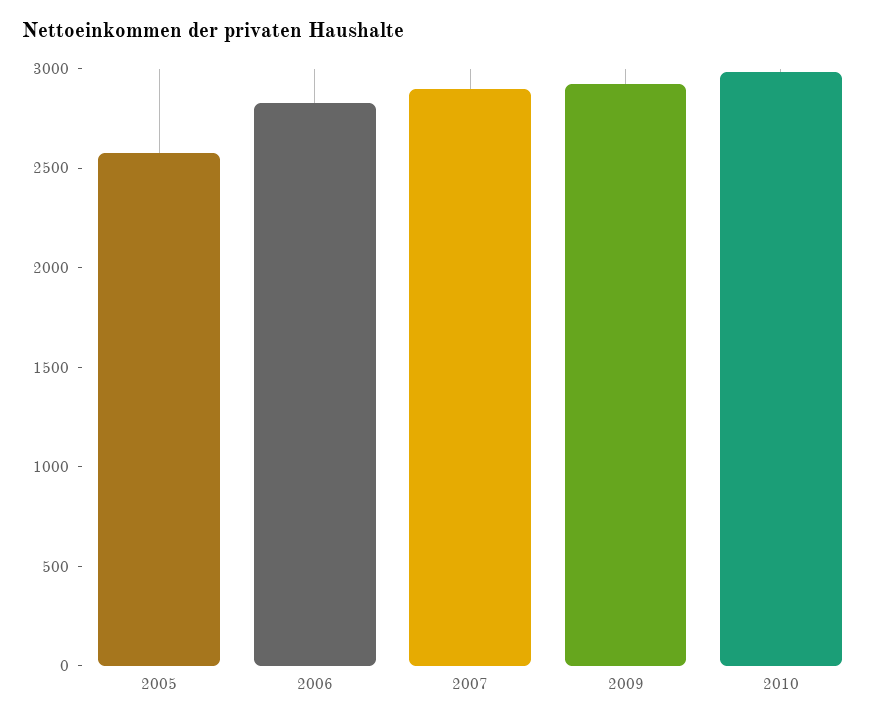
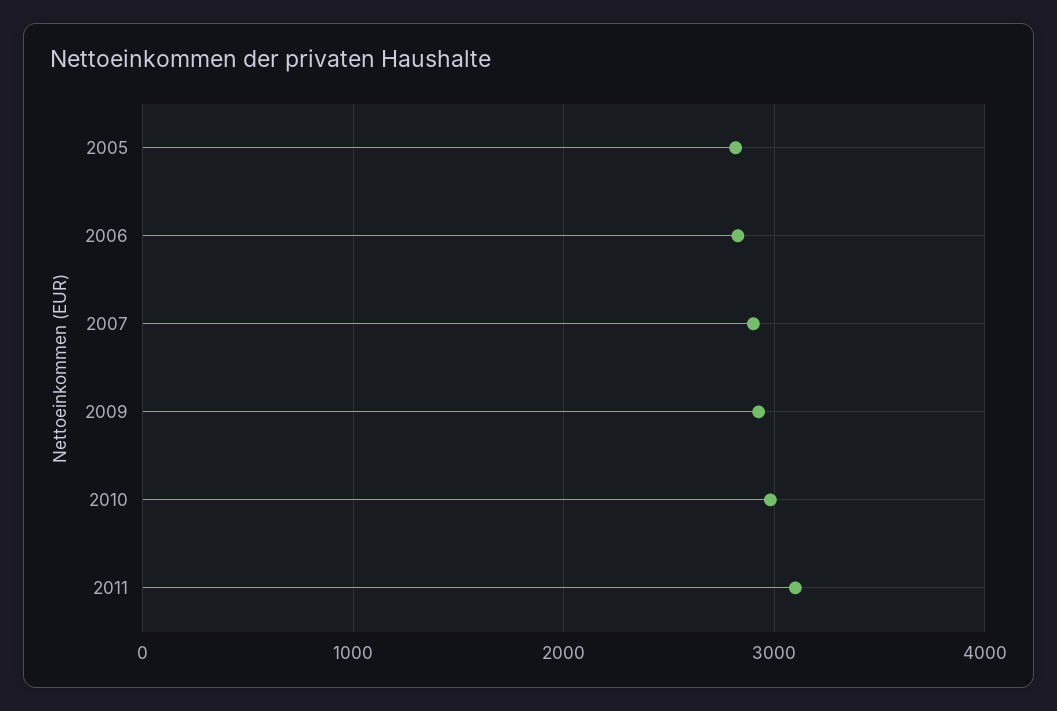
2005: 2600 -> 2800
2011: none -> 3100

